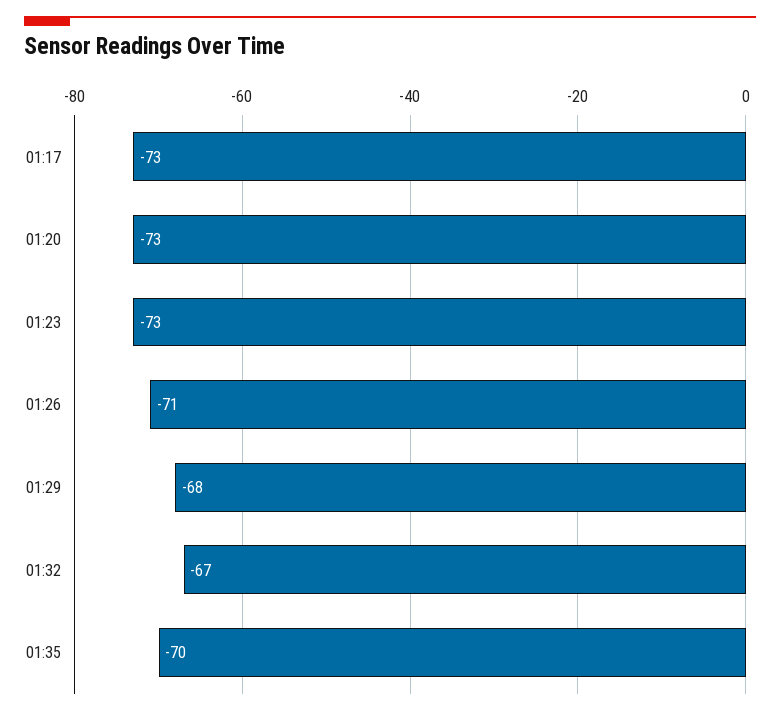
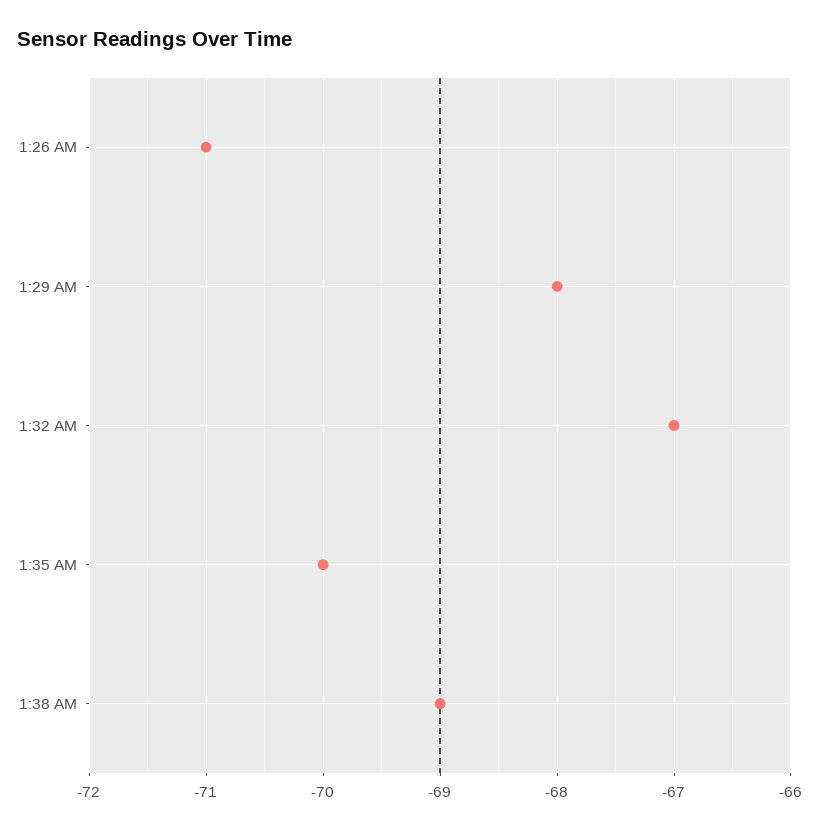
01:17: -73 -> none
01:20: -73 -> none
01:23: -73 -> none
1:38 AM: none -> -69

